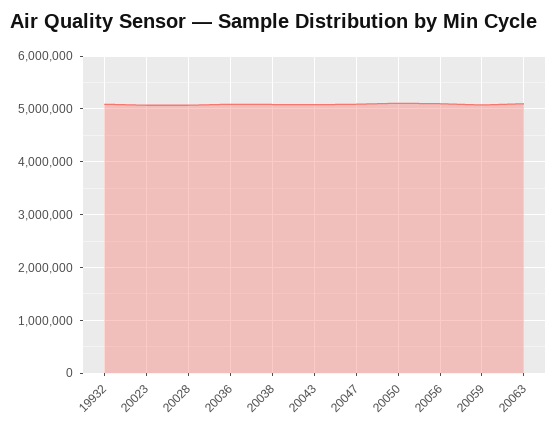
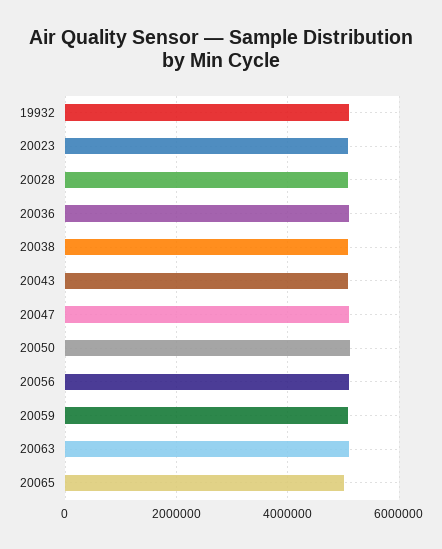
20065: none -> 5000000

